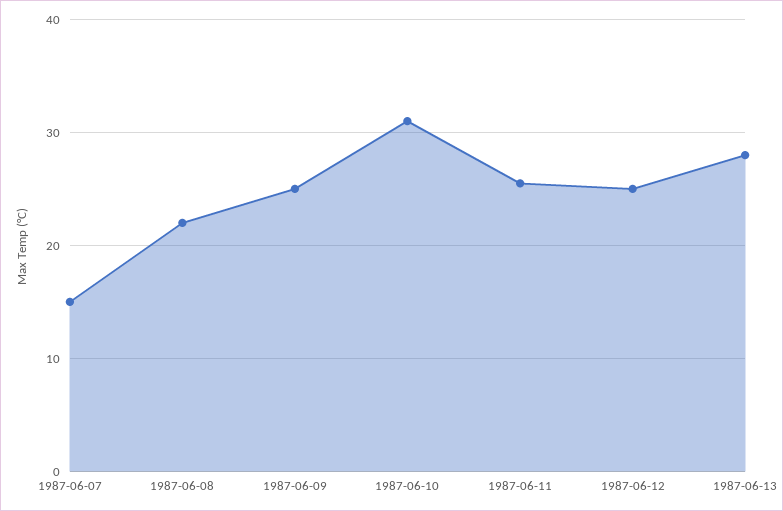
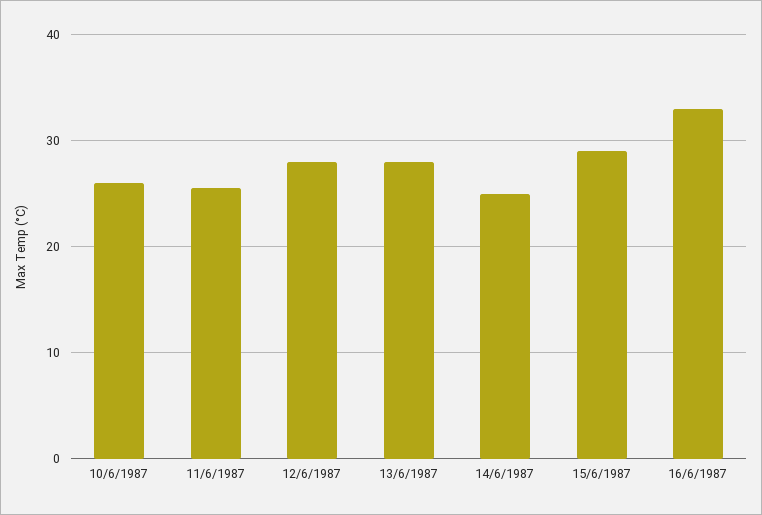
1987-06-07: 15 -> none
1987-06-08: 22 -> none
1987-06-09: 25 -> none
1987-06-10: 31 -> 26
1987-06-12: 25 -> 28
14/6/1987: none -> 25
15/6/1987: none -> 29
16/6/1987: none -> 33

